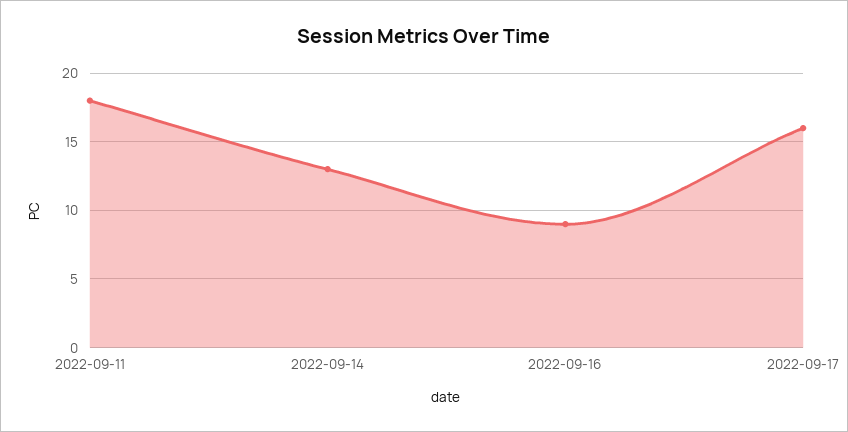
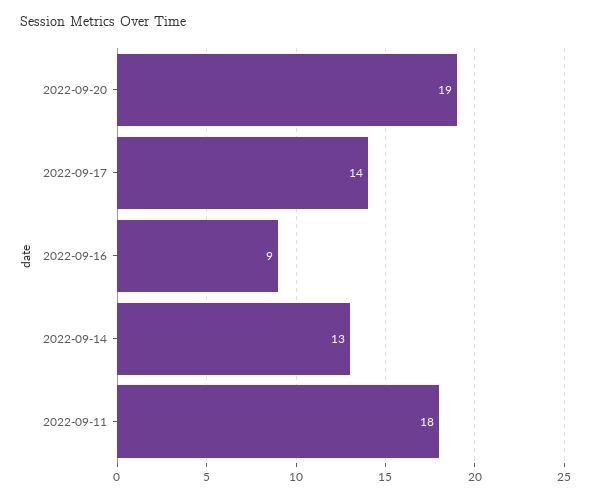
2022-09-17: 16 -> 14
2022-09-20: none -> 19

